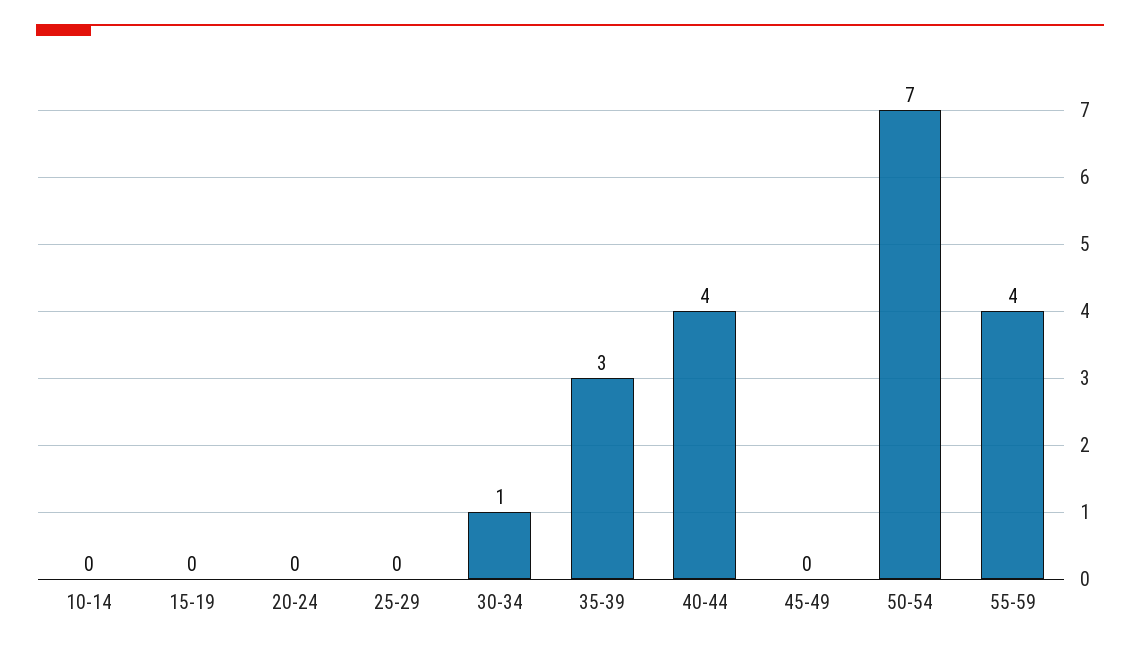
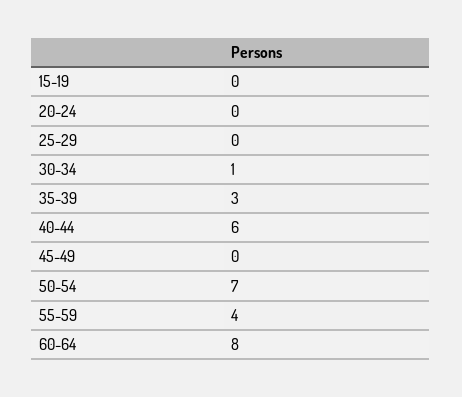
10-14: 0 -> none
40-44: 4 -> 6
60-64: none -> 8

